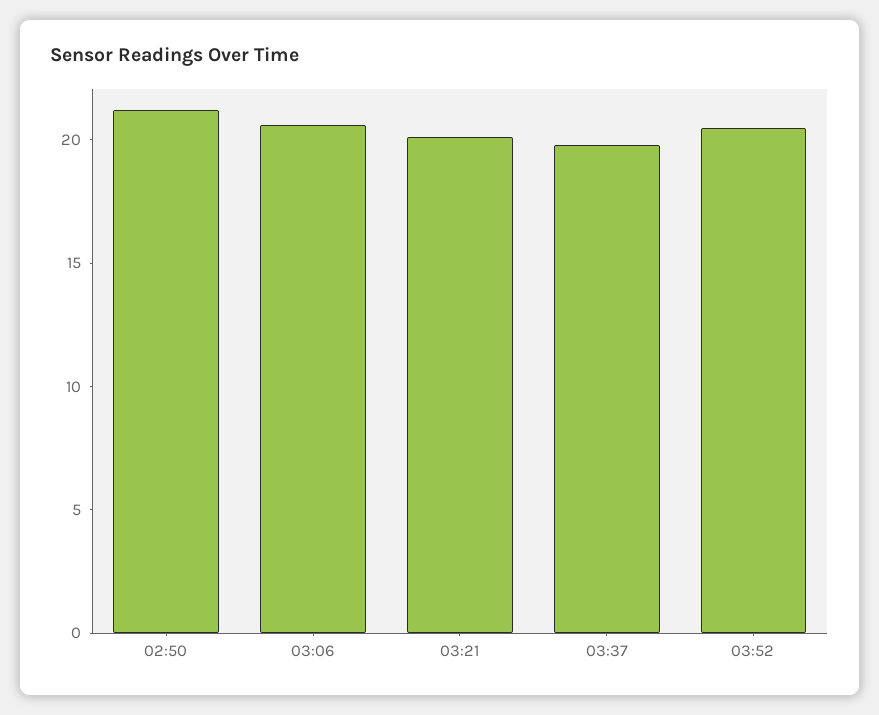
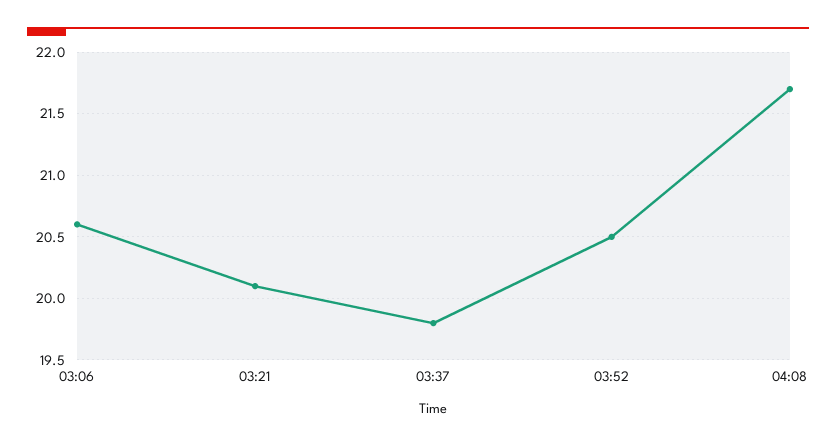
02:50: 21 -> none
04:08: none -> 21.7

